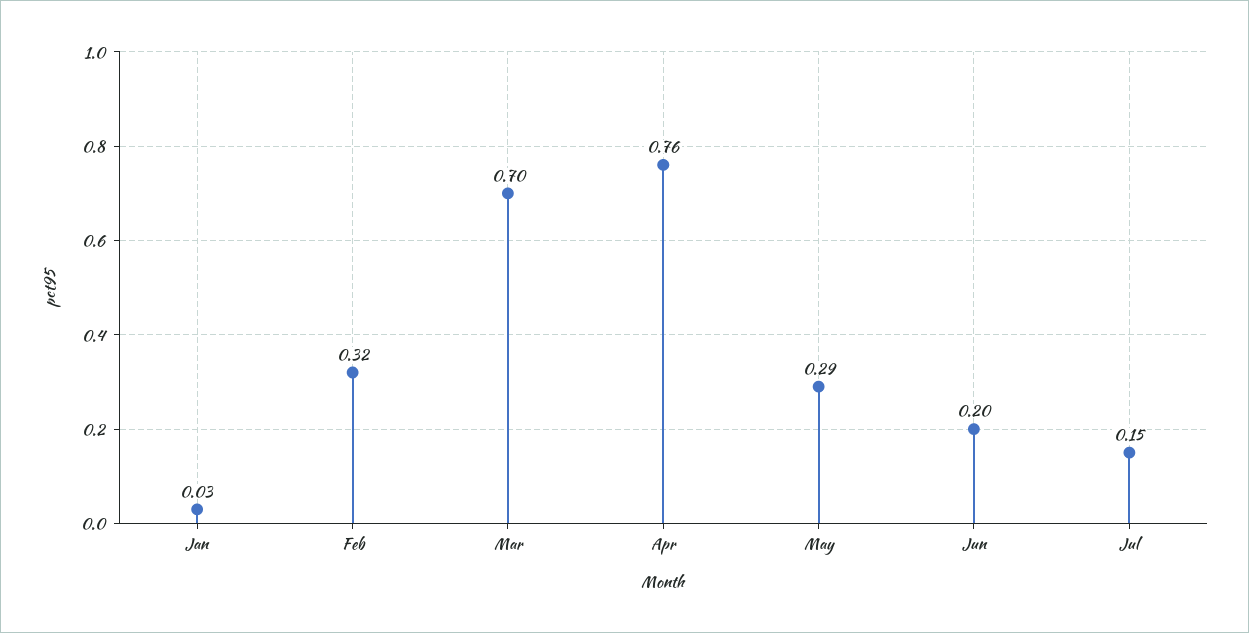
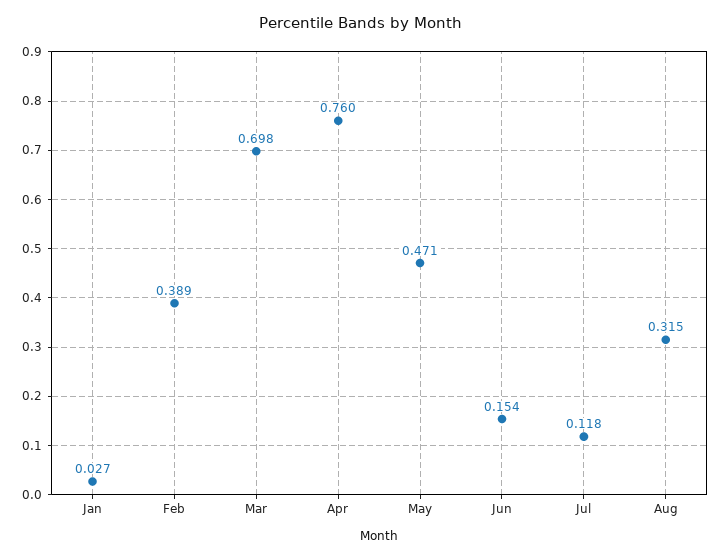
Feb: 0.32 -> 0.389
May: 0.29 -> 0.471
Jun: 0.2 -> 0.154
Jul: 0.15 -> 0.118
Aug: none -> 0.315

